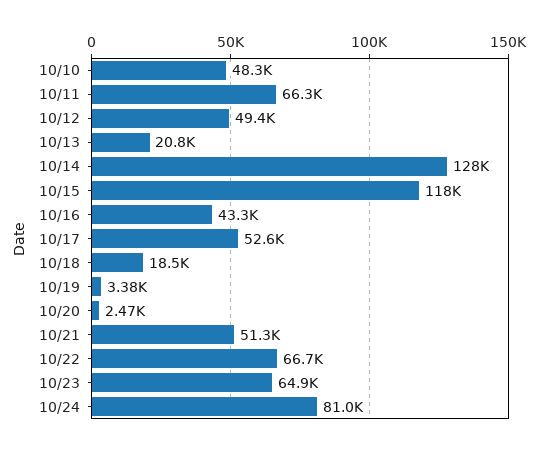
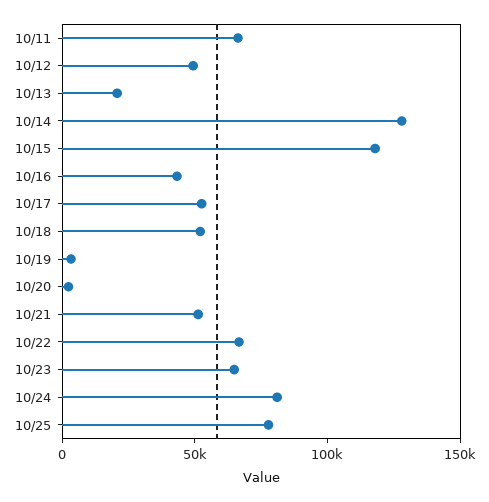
10/10: 48300 -> none
10/18: 18500 -> 50000
10/25: none -> 80000

